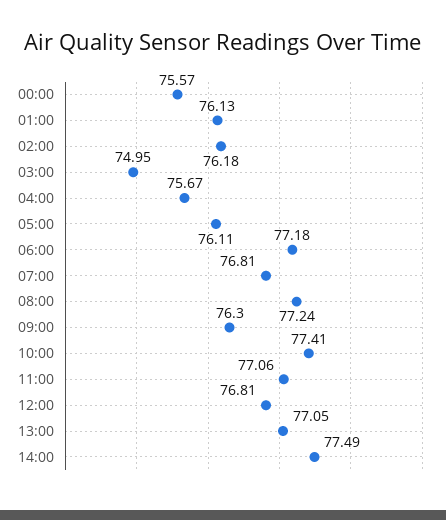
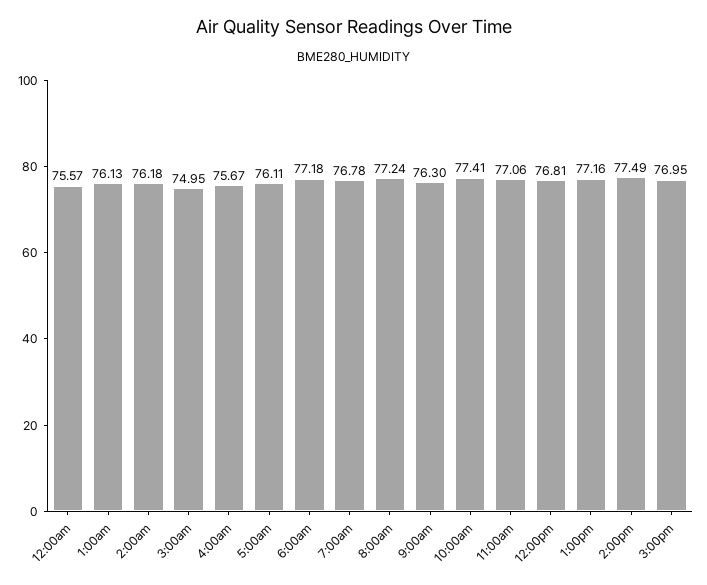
07:00: 76.81 -> 76.78
13:00: 77.05 -> 77.16
3:00pm: none -> 76.95

